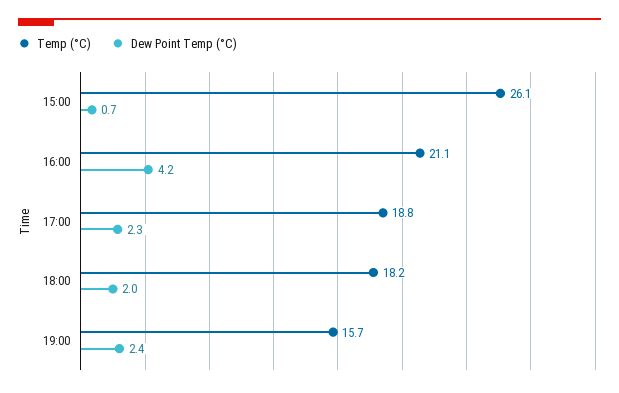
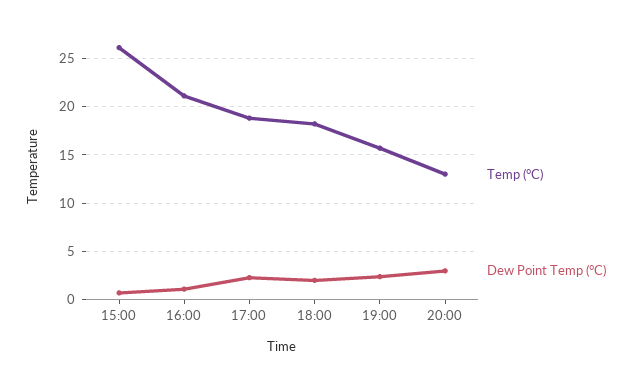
Dew Point Temp (°C), 16:00: 4.2 -> 1
Temp (°C), 20:00: none -> 13
Dew Point Temp (°C), 20:00: none -> 3

